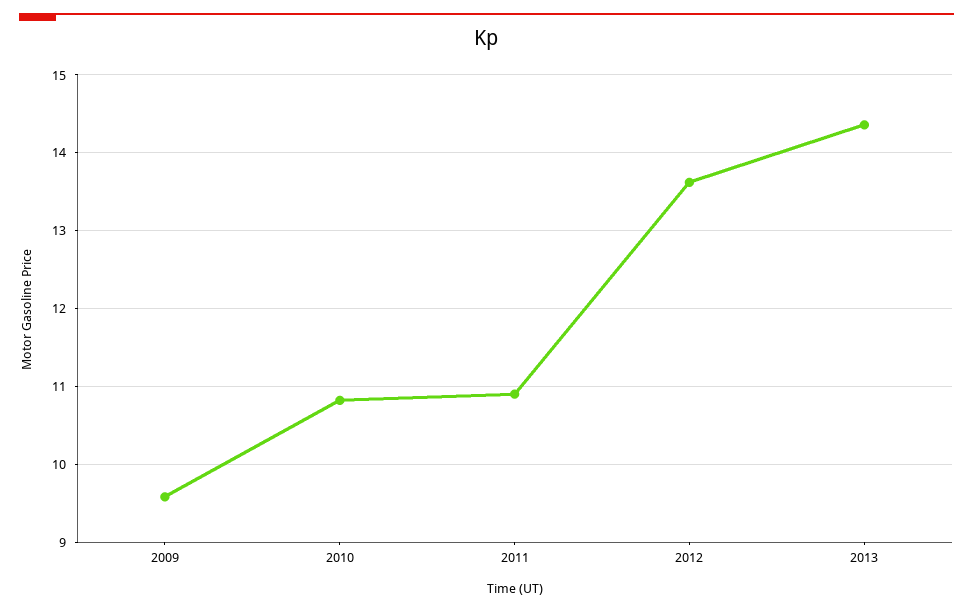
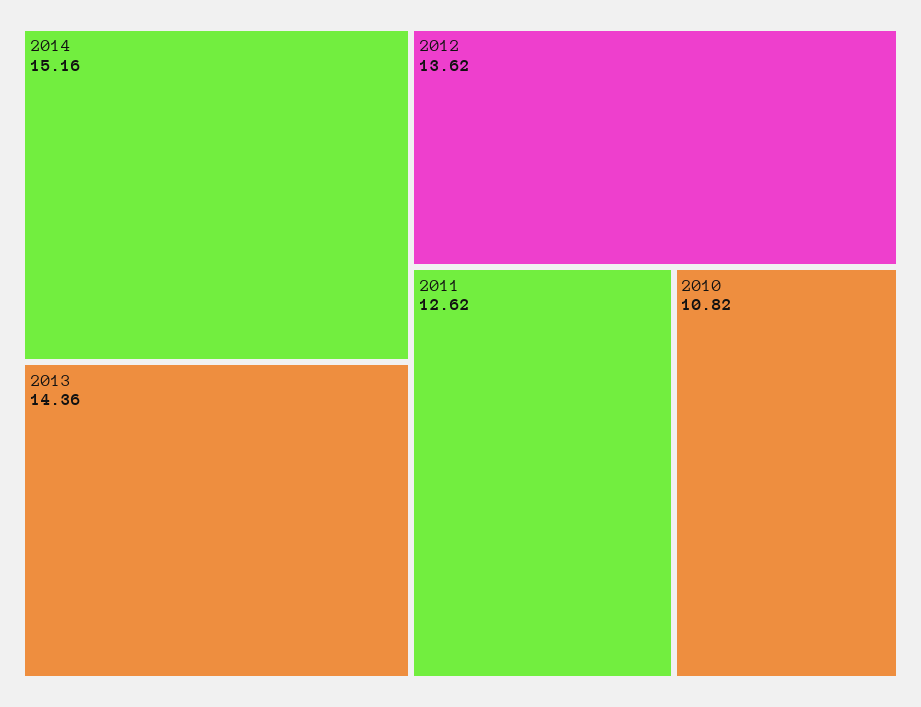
2009: 9.6 -> none
2011: 10.9 -> 12.62
2014: none -> 15.16

